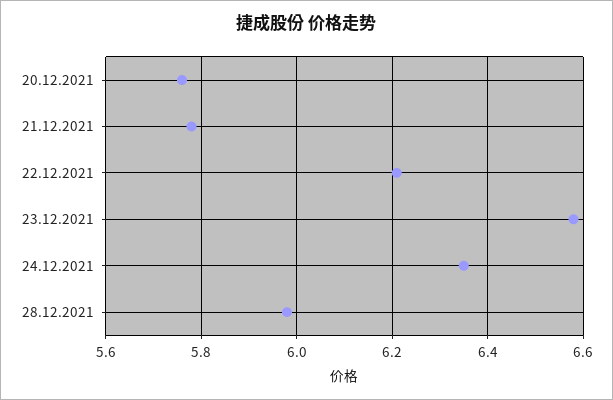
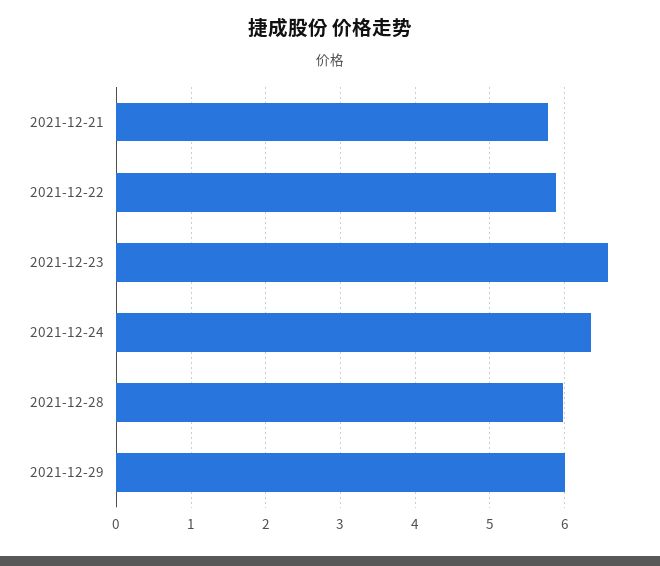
20.12.2021: 5.75 -> none
22.12.2021: 6.2 -> 5.9
2021-12-29: none -> 6

